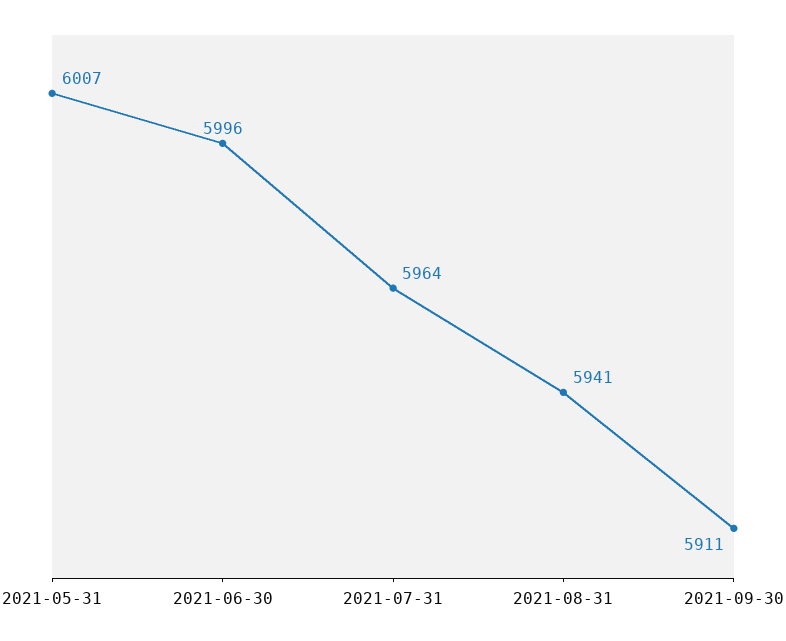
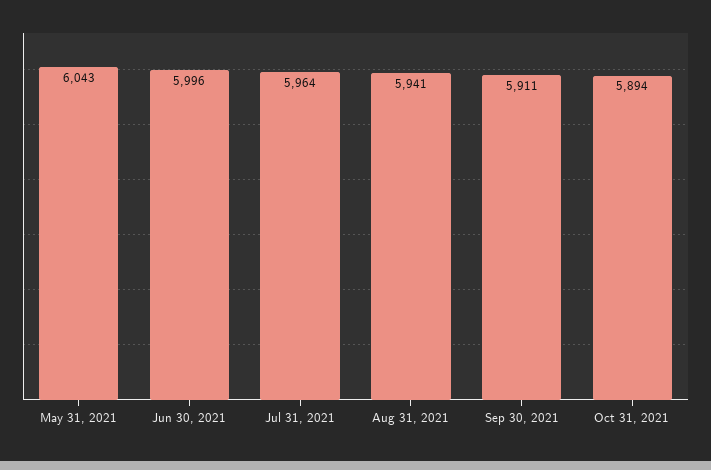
2021-05-31: 6007 -> 6043
Oct 31, 2021: none -> 5894

